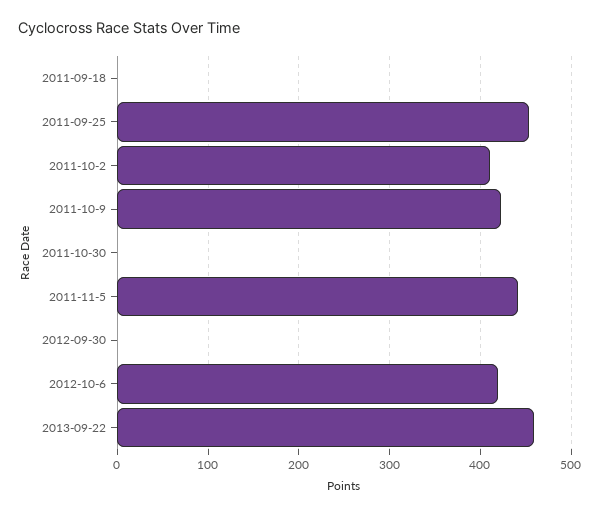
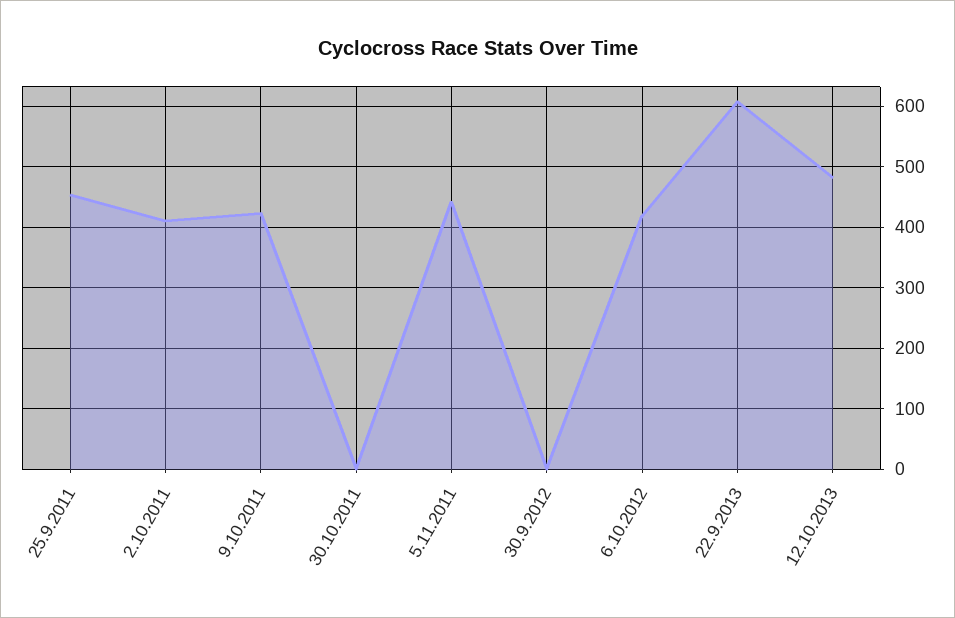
2011-09-18: 0 -> none
2013-09-22: 460 -> 610
12.10.2013: none -> 480

